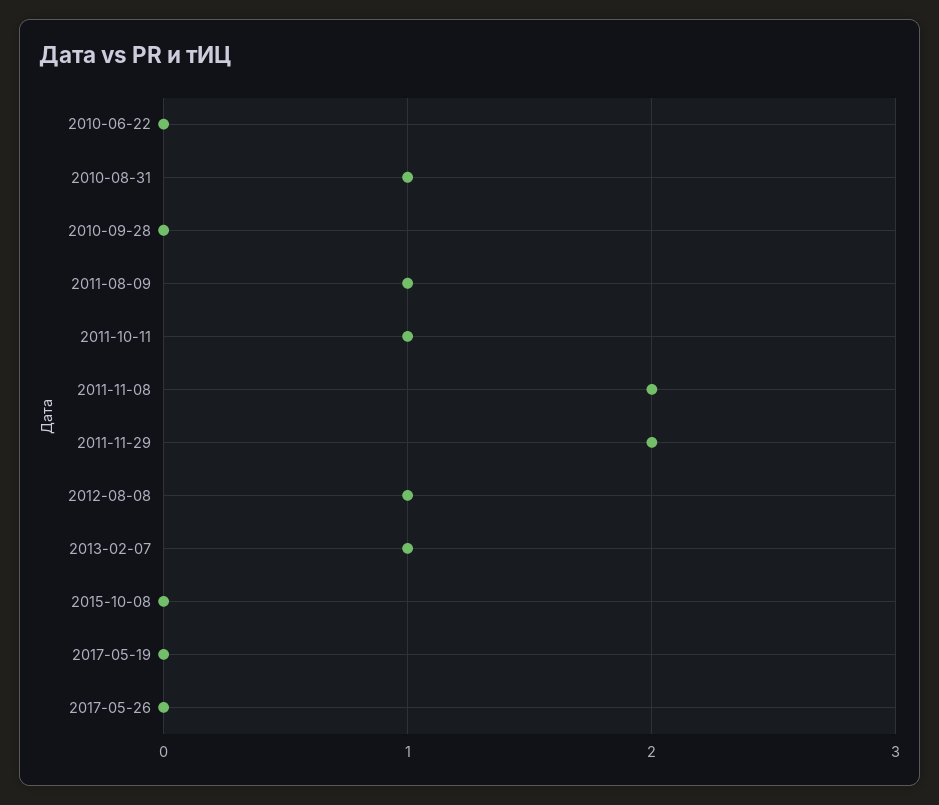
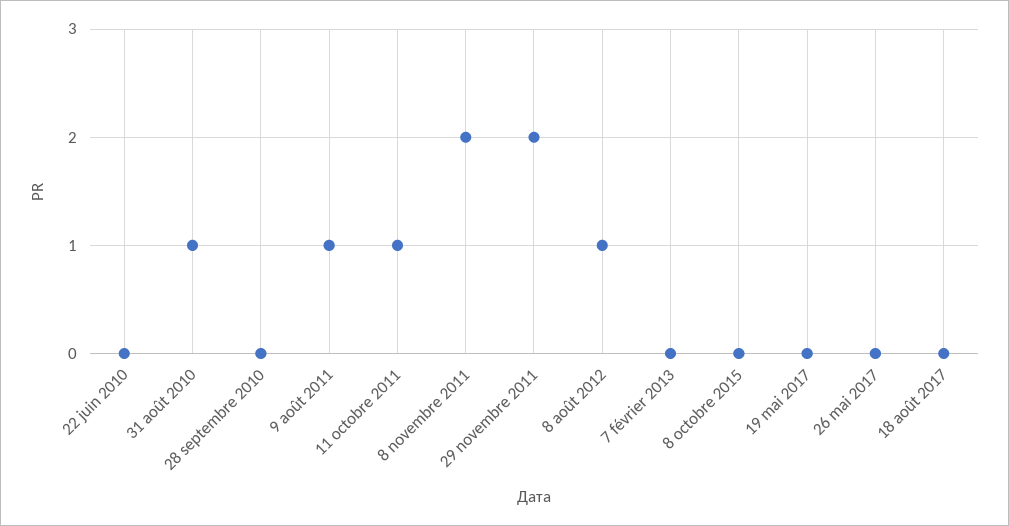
2013-02-07: 1 -> 0
18 août 2017: none -> 0

